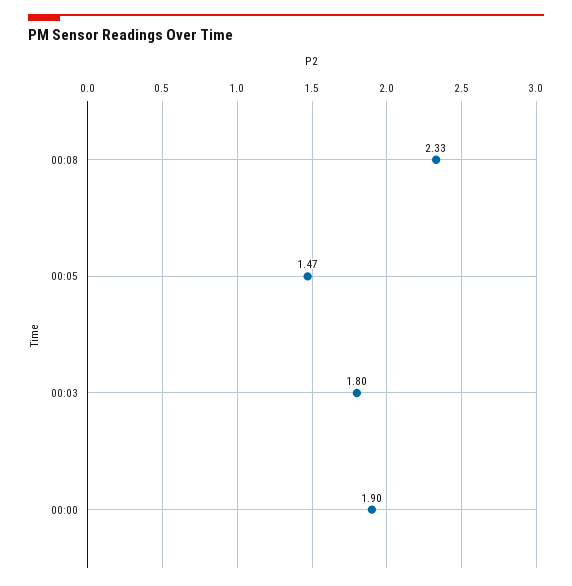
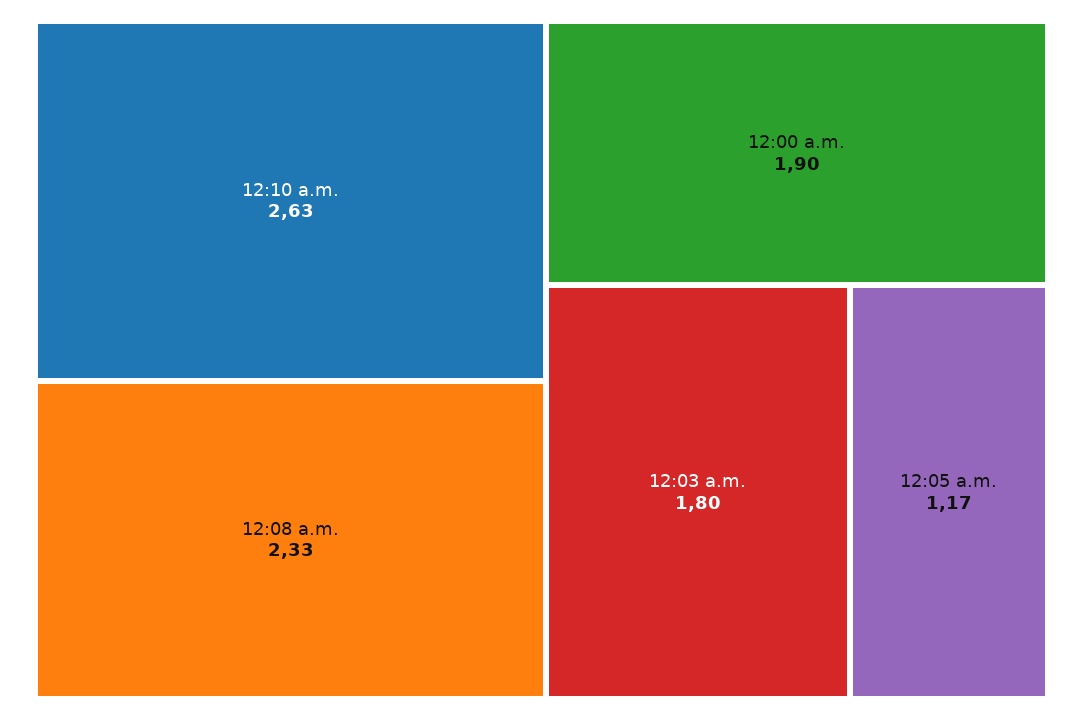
00:05: 1.47 -> 1.17
12:10 a.m.: none -> 2.63

